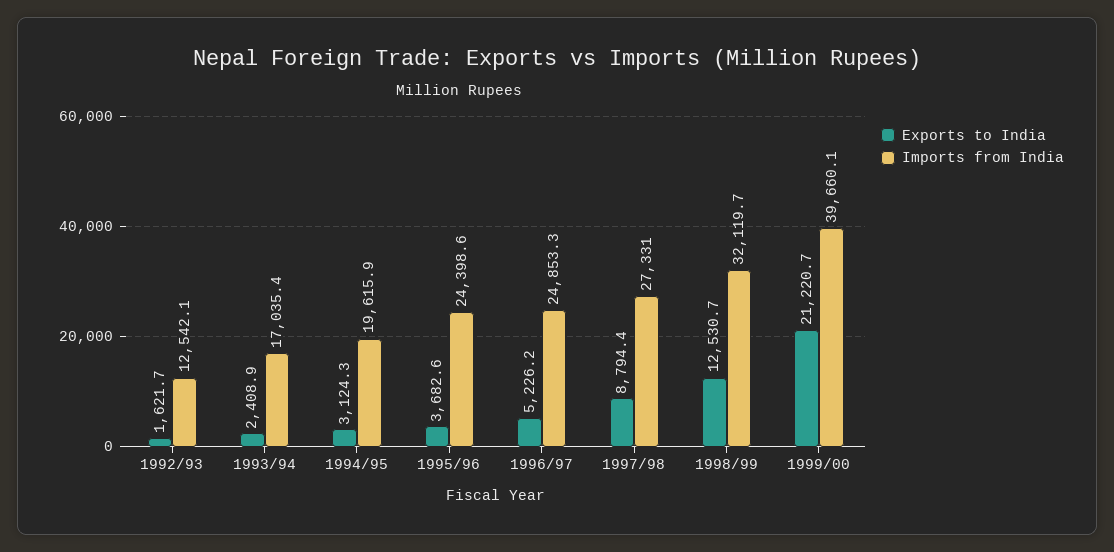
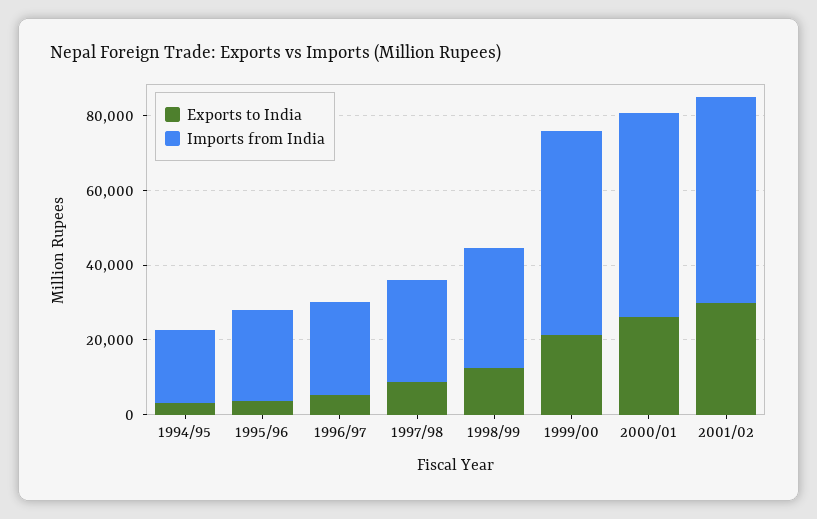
Exports to India, 1992/93: 1621.7 -> none
Imports from India, 1992/93: 12542.1 -> none
Exports to India, 1993/94: 2408.9 -> none
Imports from India, 1993/94: 17035.4 -> none
Imports from India, 1999/00: 39660.1 -> 55000
Exports to India, 2000/01: none -> 25000
Imports from India, 2000/01: none -> 55000
Exports to India, 2001/02: none -> 30000
Imports from India, 2001/02: none -> 55000

